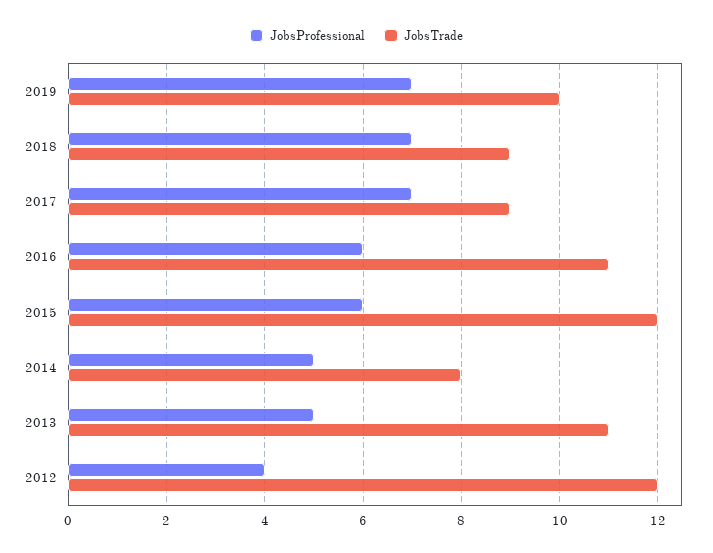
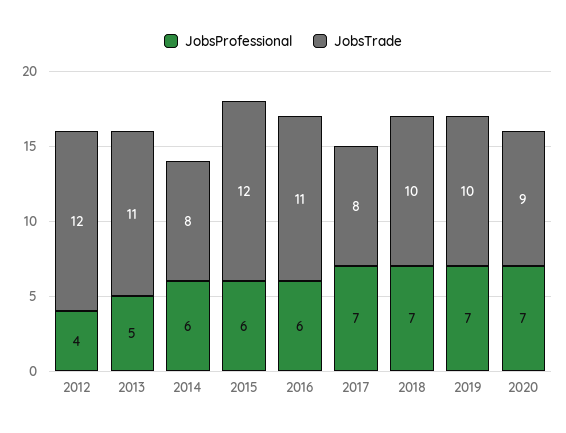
JobsTrade, 2018: 9 -> 10
JobsTrade, 2017: 9 -> 8
JobsProfessional, 2014: 5 -> 6
JobsProfessional, 2020: none -> 7
JobsTrade, 2020: none -> 9

